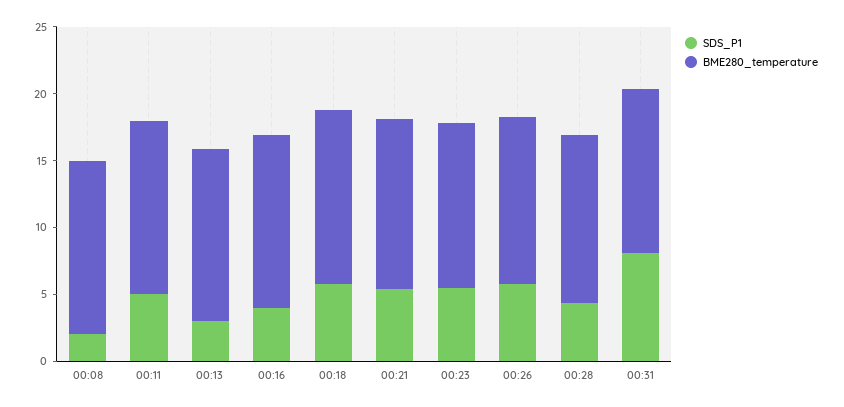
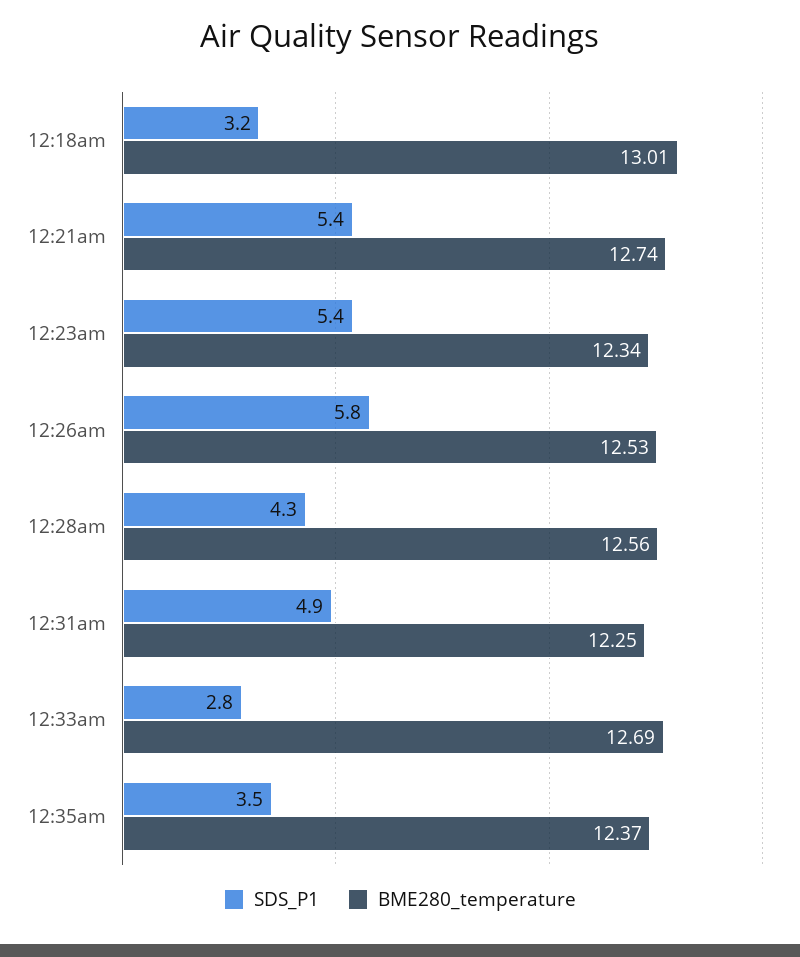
SDS_P1, 00:08: 2 -> none
BME280_temperature, 00:08: 13 -> none
SDS_P1, 00:11: 5 -> none
BME280_temperature, 00:11: 13 -> none
SDS_P1, 00:13: 3 -> none
BME280_temperature, 00:13: 13 -> none
SDS_P1, 00:16: 4 -> none
BME280_temperature, 00:16: 13 -> none
SDS_P1, 00:18: 6 -> 3.2
SDS_P1, 00:31: 8 -> 4.9
SDS_P1, 12:33am: none -> 2.8
BME280_temperature, 12:33am: none -> 12.69
SDS_P1, 12:35am: none -> 3.5
BME280_temperature, 12:35am: none -> 12.37

